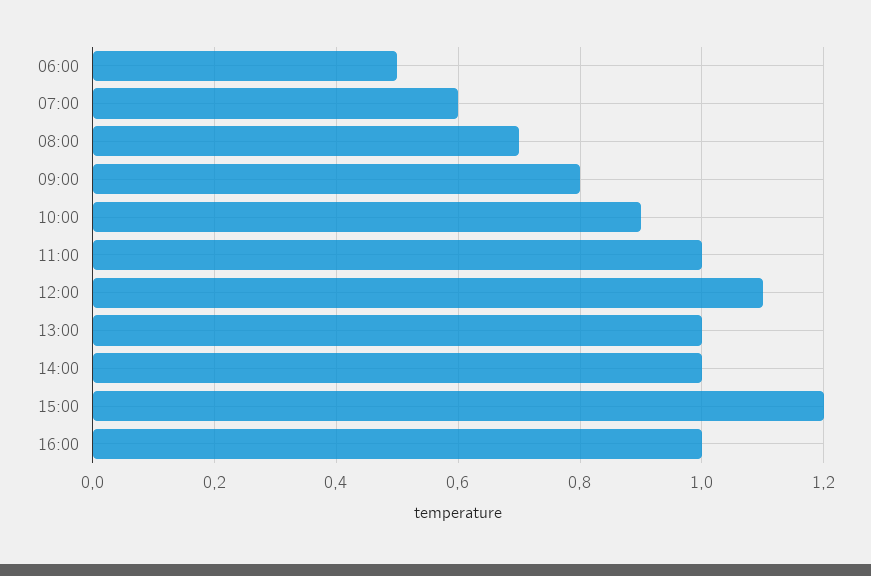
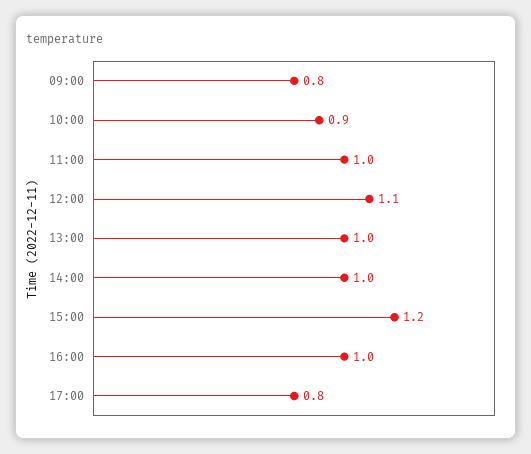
06:00: 0.5 -> none
07:00: 0.6 -> none
08:00: 0.7 -> none
17:00: none -> 0.8

